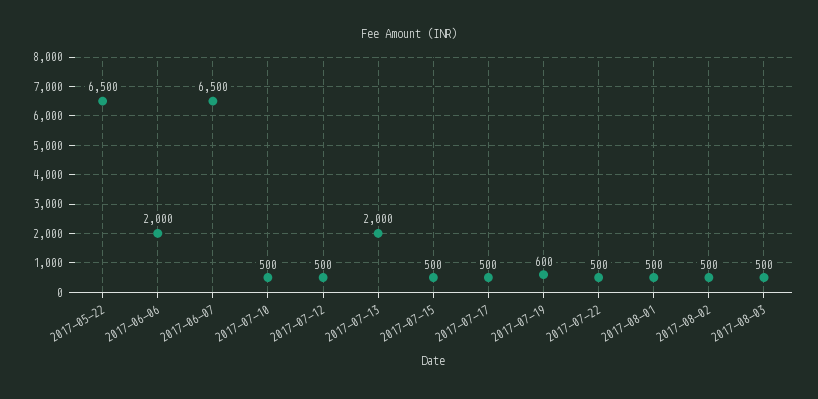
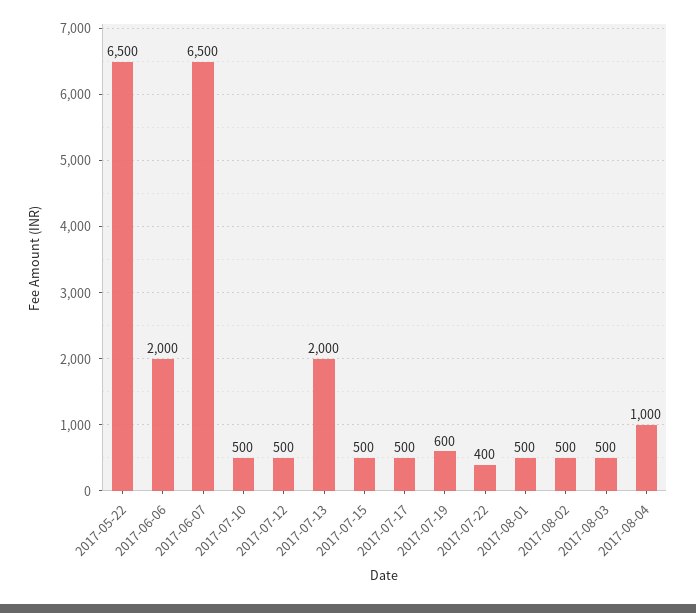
2017-07-22: 500 -> 400
2017-08-04: none -> 1000

